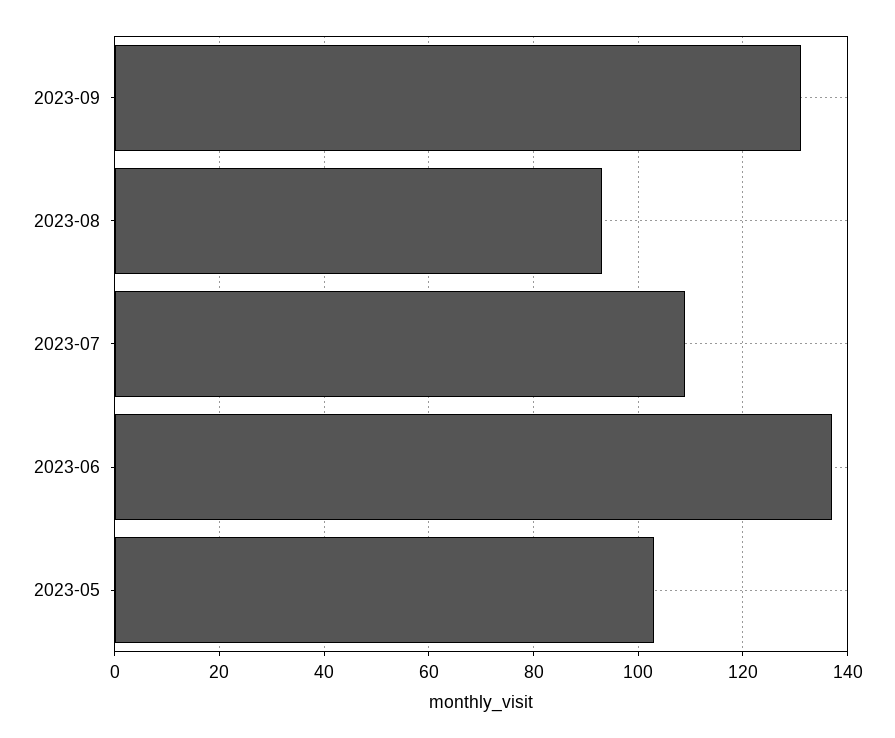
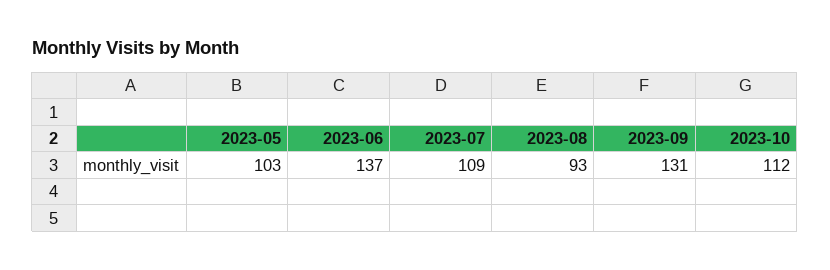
2023-10: none -> 112

